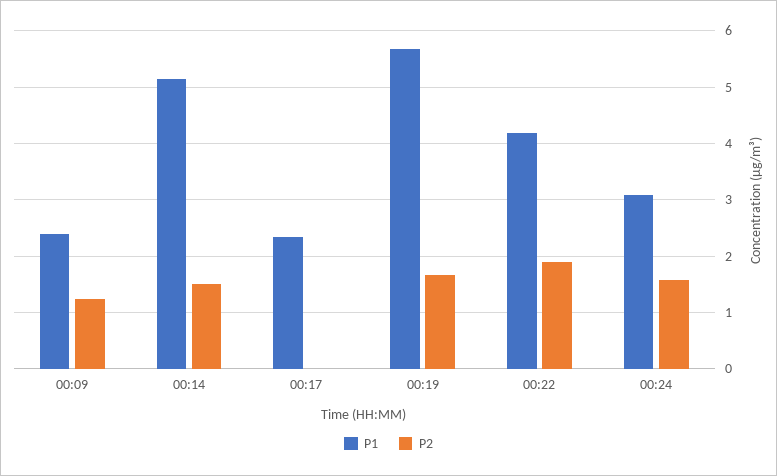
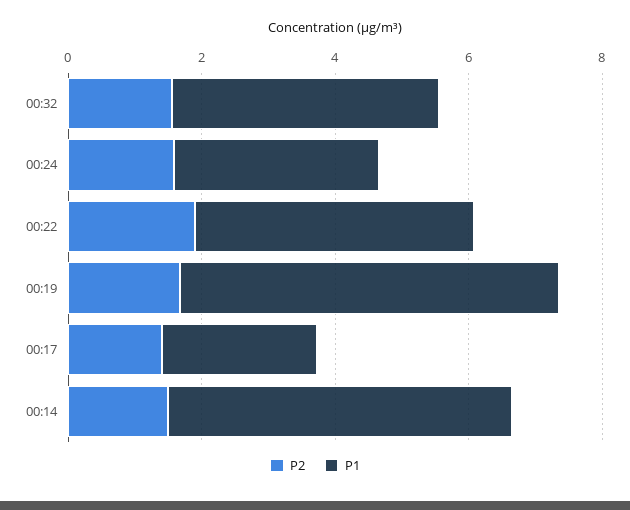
P1, 00:09: 2.4 -> none
P2, 00:09: 1.2 -> none
P2, 00:17: 0 -> 1.5
P2, 00:32: none -> 1.5
P1, 00:32: none -> 4

